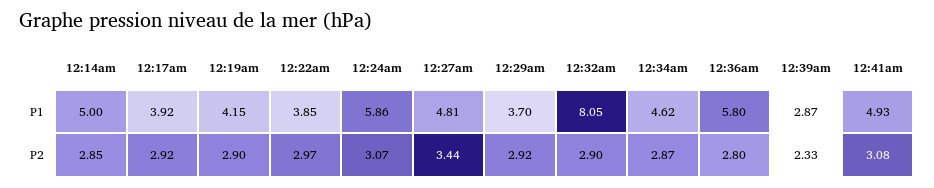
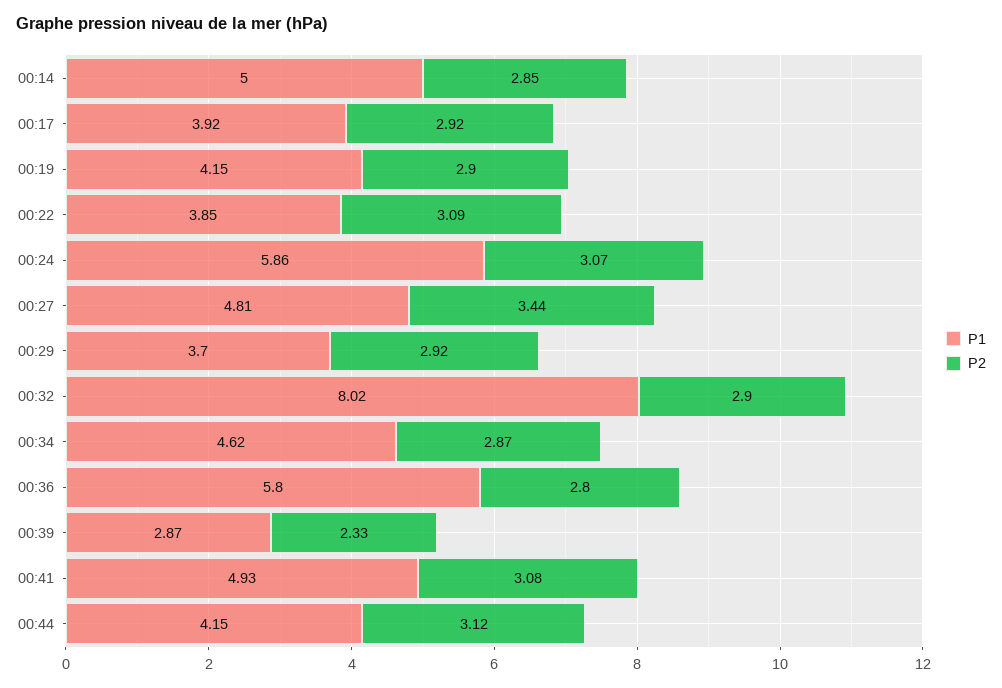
P1, 12:32am: 8.05 -> 8.02
P2, 12:22am: 2.97 -> 3.09
P1, 00:44: none -> 4.15
P2, 00:44: none -> 3.12

